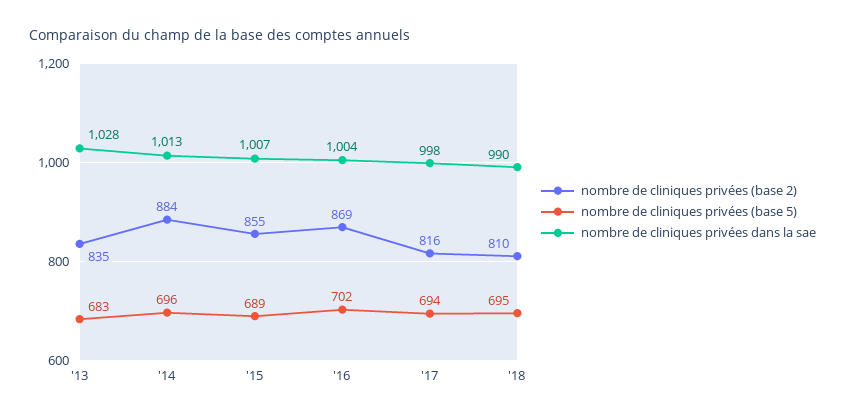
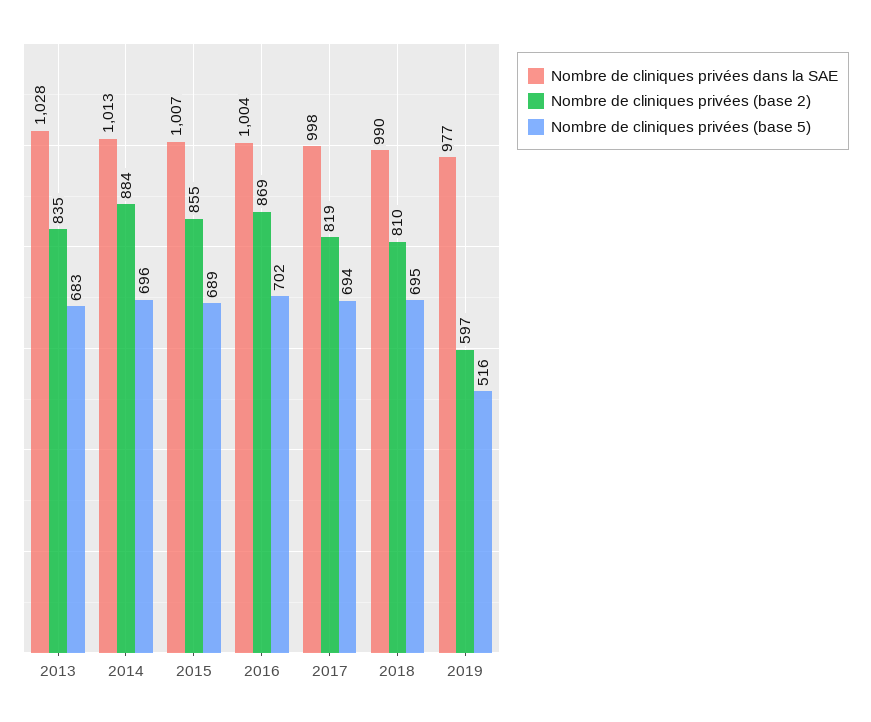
nombre de cliniques privées (base 2), '17: 816 -> 819
nombre de cliniques privées dans la sae, 2019: none -> 977
nombre de cliniques privées (base 2), 2019: none -> 597
nombre de cliniques privées (base 5), 2019: none -> 516

